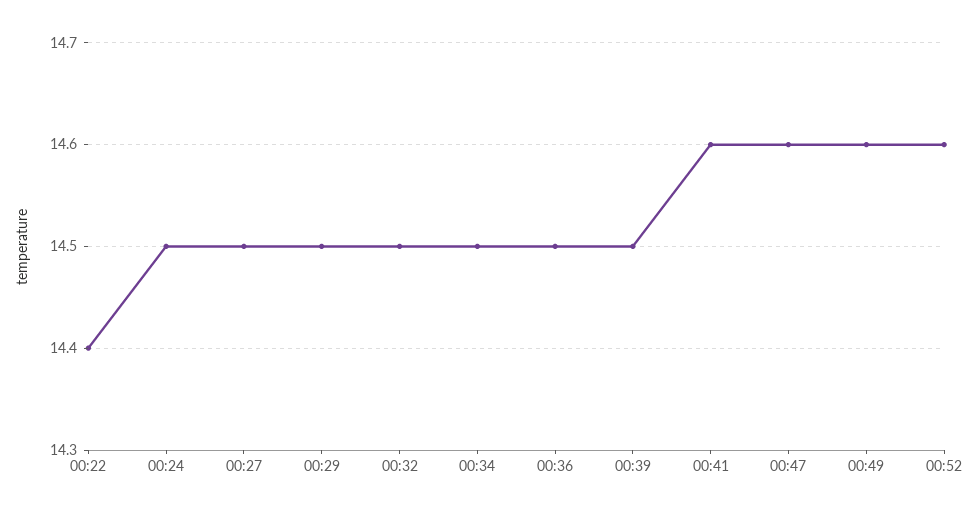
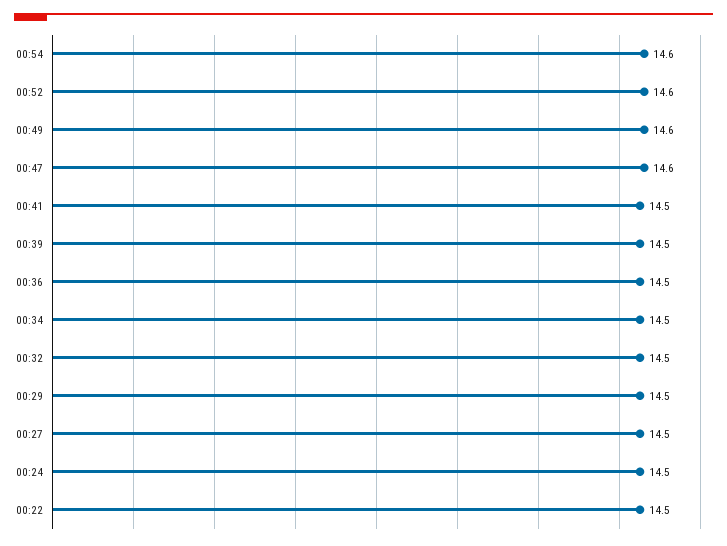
00:22: 14.4 -> 14.5
00:41: 14.6 -> 14.5
00:54: none -> 14.6

